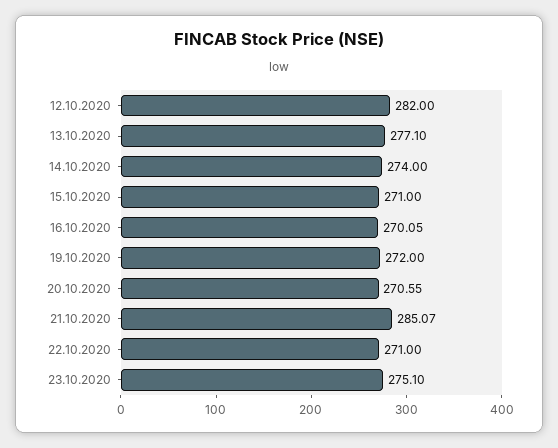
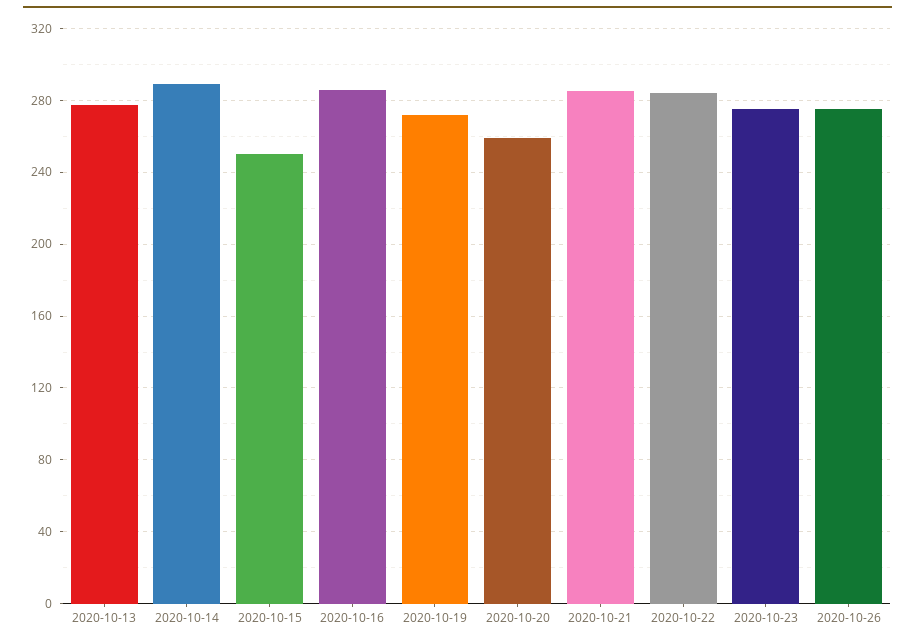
12.10.2020: 282 -> none
14.10.2020: 274 -> 290
15.10.2020: 271 -> 250
16.10.2020: 270.05 -> 285
20.10.2020: 270.55 -> 260
22.10.2020: 271 -> 285
2020-10-26: none -> 275

